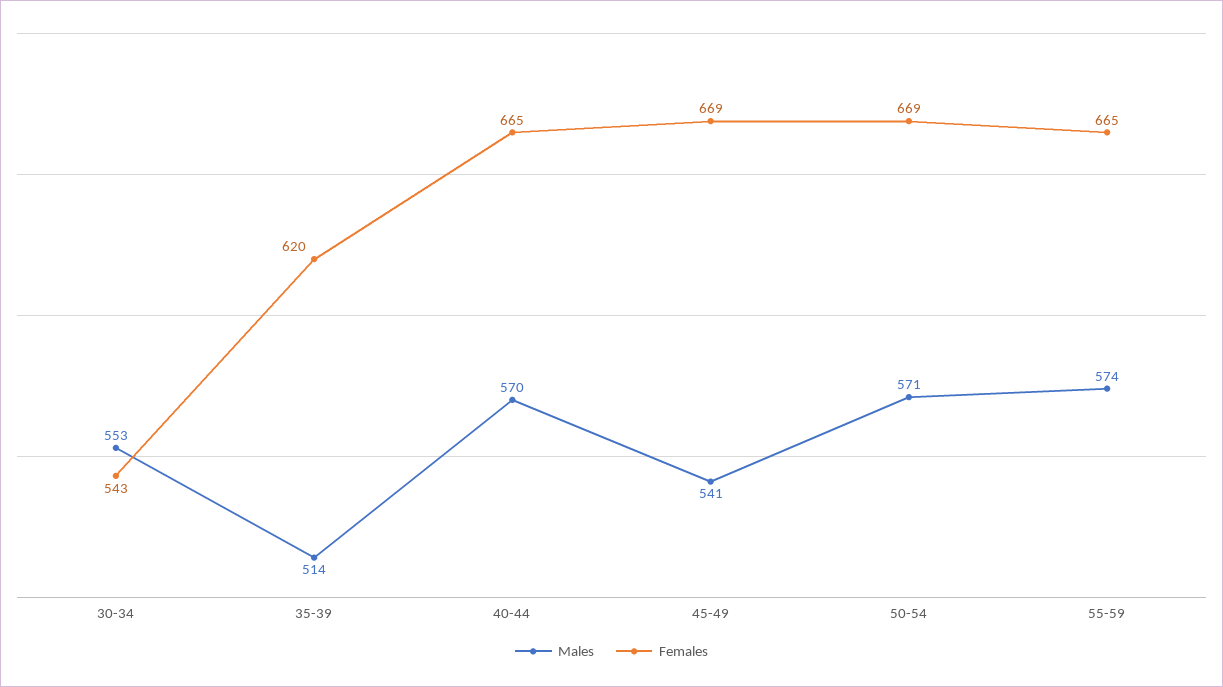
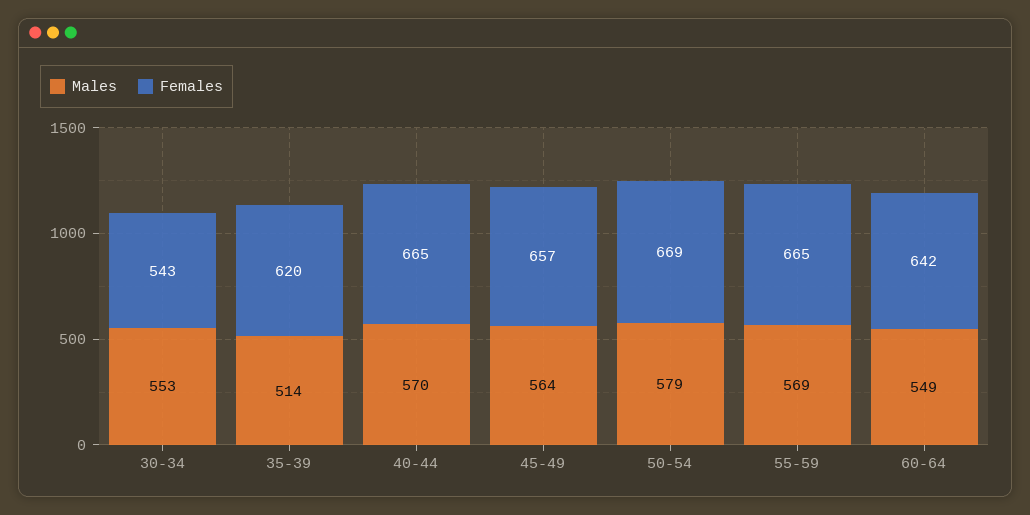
Males, 45-49: 541 -> 564
Females, 45-49: 669 -> 657
Males, 50-54: 571 -> 579
Males, 55-59: 574 -> 569
Males, 60-64: none -> 549
Females, 60-64: none -> 642

